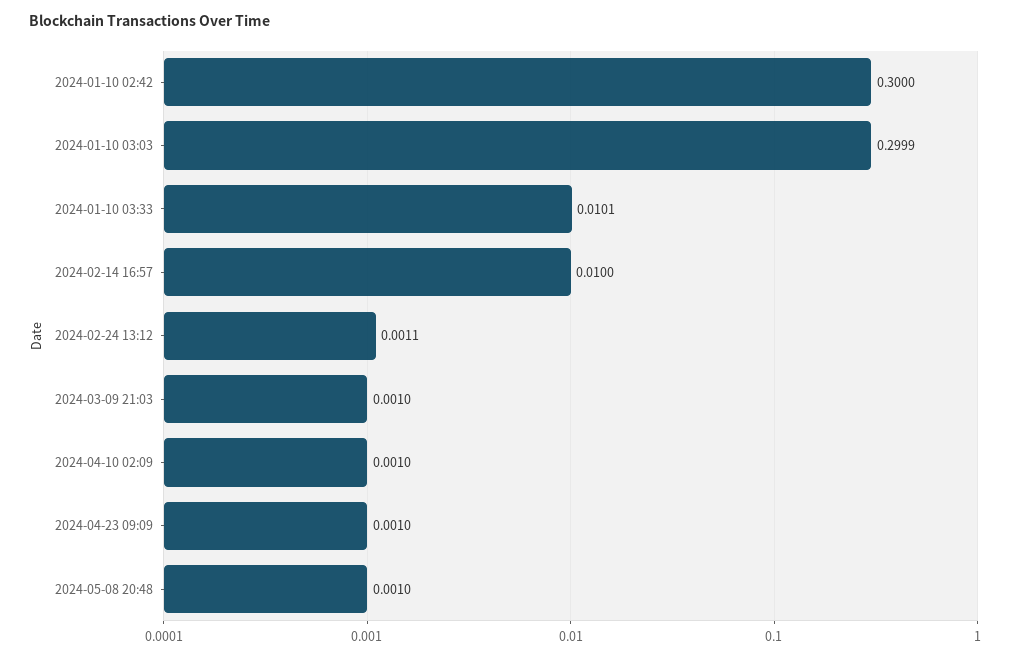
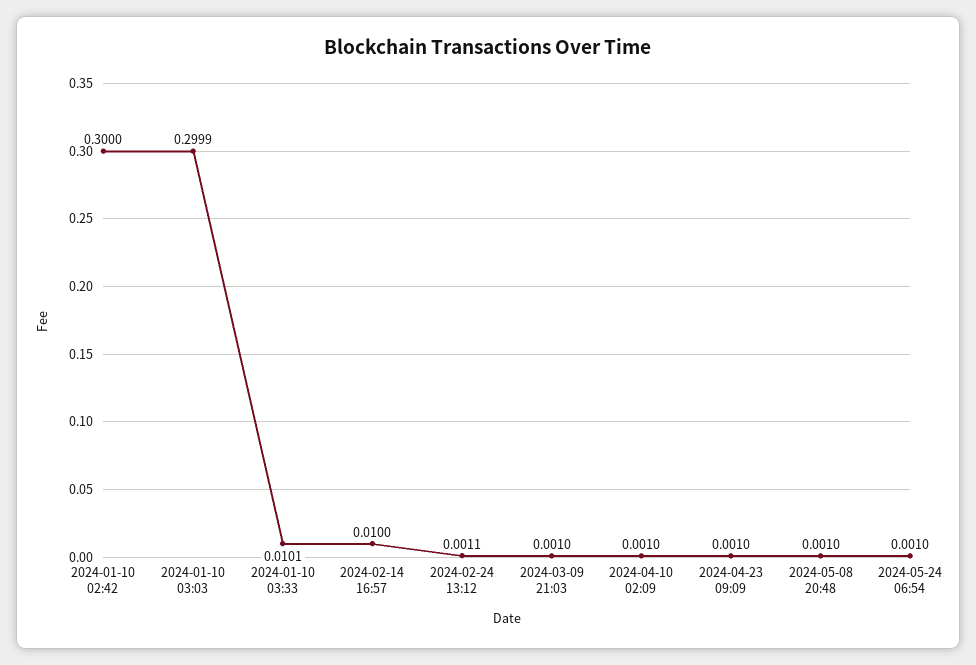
2024-05-24 06:54: none -> 0.001

